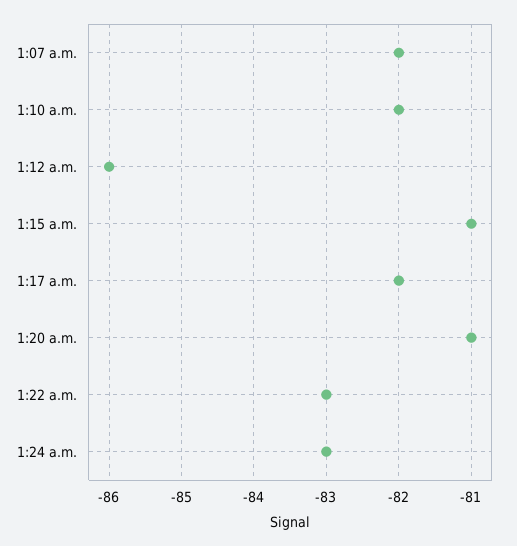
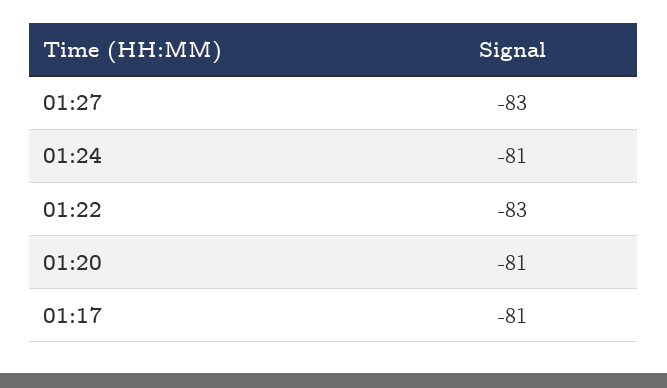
1:07 a.m.: -82 -> none
1:10 a.m.: -82 -> none
1:12 a.m.: -86 -> none
1:15 a.m.: -81 -> none
1:17 a.m.: -82 -> -81
1:24 a.m.: -83 -> -81
01:27: none -> -83

